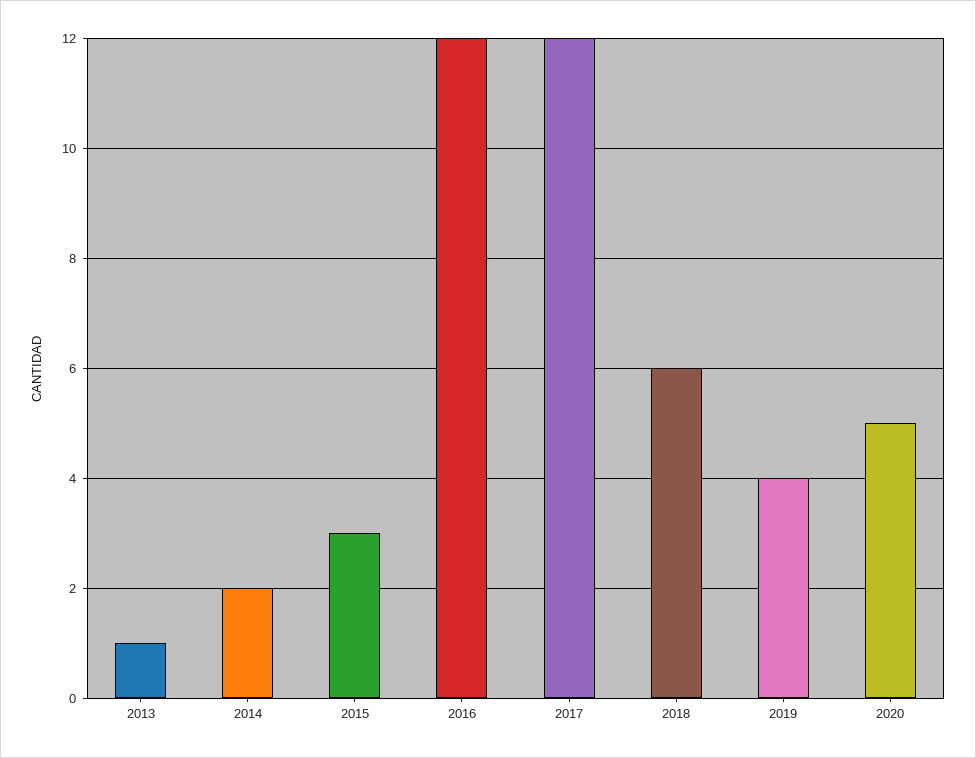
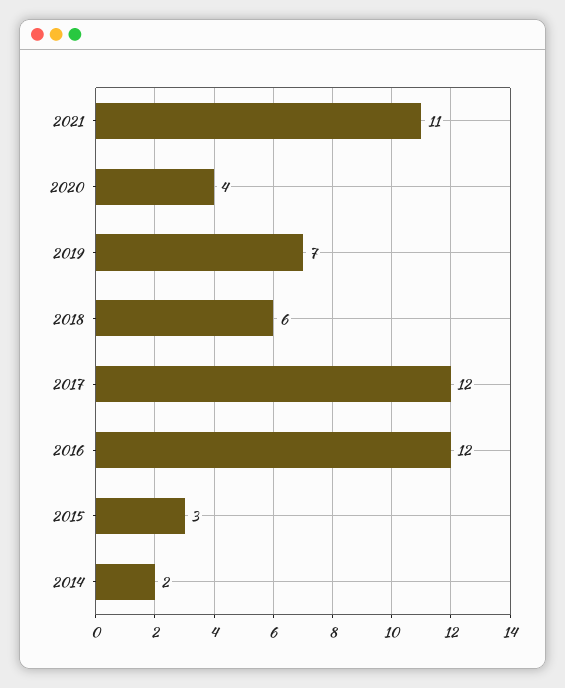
2013: 1 -> none
2019: 4 -> 7
2020: 5 -> 4
2021: none -> 11

